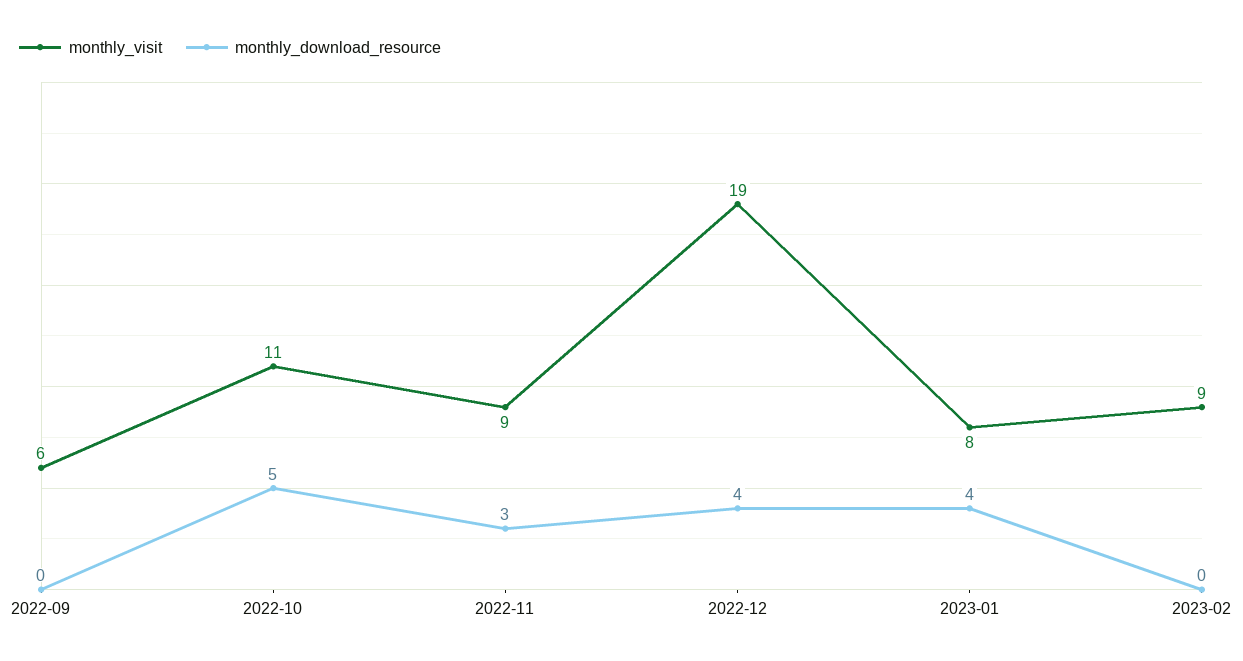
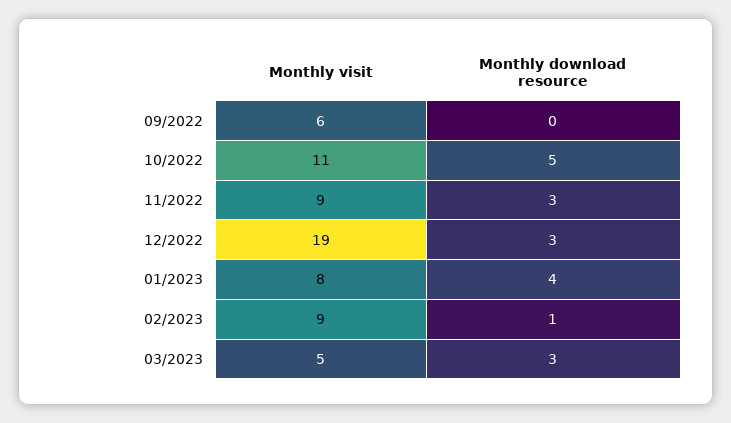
monthly_download_resource, 2022-12: 4 -> 3
monthly_download_resource, 2023-02: 0 -> 1
monthly_visit, 03/2023: none -> 5
monthly_download_resource, 03/2023: none -> 3

